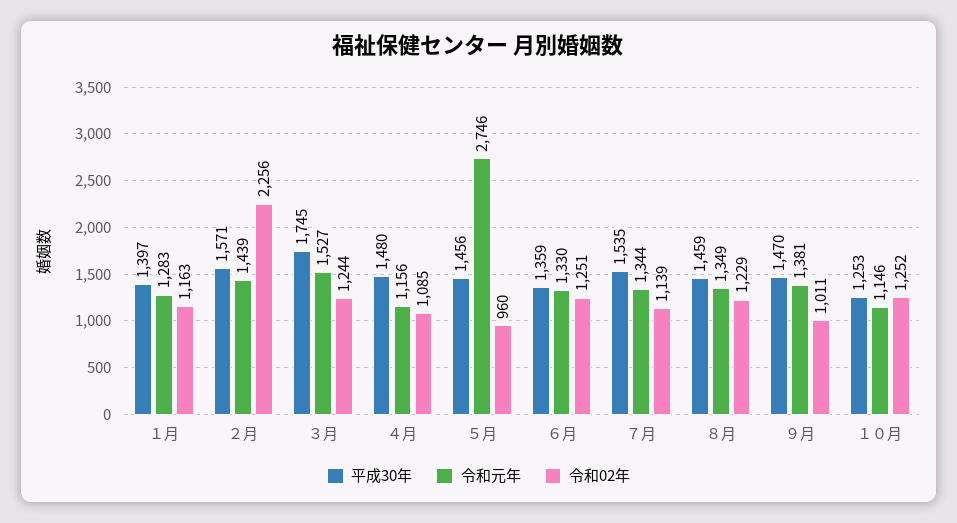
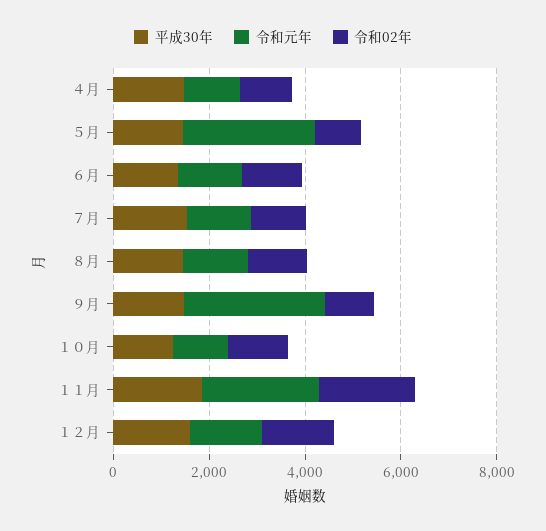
平成30年, １月: 1397 -> none
令和元年, １月: 1283 -> none
令和02年, １月: 1163 -> none
平成30年, ２月: 1571 -> none
令和元年, ２月: 1439 -> none
令和02年, ２月: 2256 -> none
平成30年, ３月: 1745 -> none
令和元年, ３月: 1527 -> none
令和02年, ３月: 1244 -> none
令和元年, ９月: 1381 -> 3000
平成30年, １１月: none -> 2000
令和元年, １１月: none -> 2500
令和02年, １１月: none -> 2000
平成30年, １２月: none -> 1500
令和元年, １２月: none -> 1500
令和02年, １２月: none -> 1500

